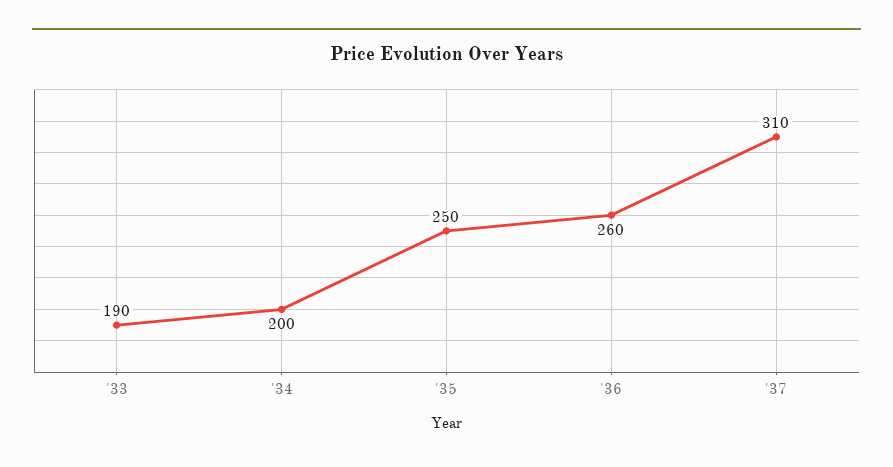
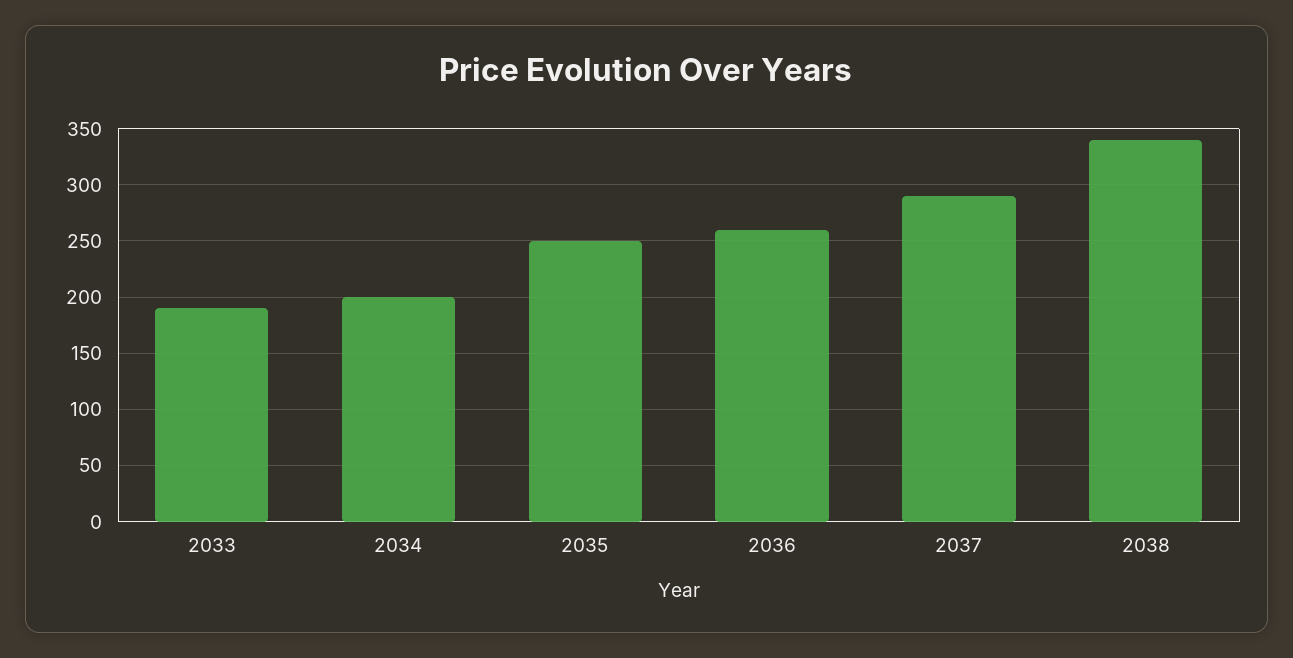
'37: 310 -> 290
2038: none -> 340

